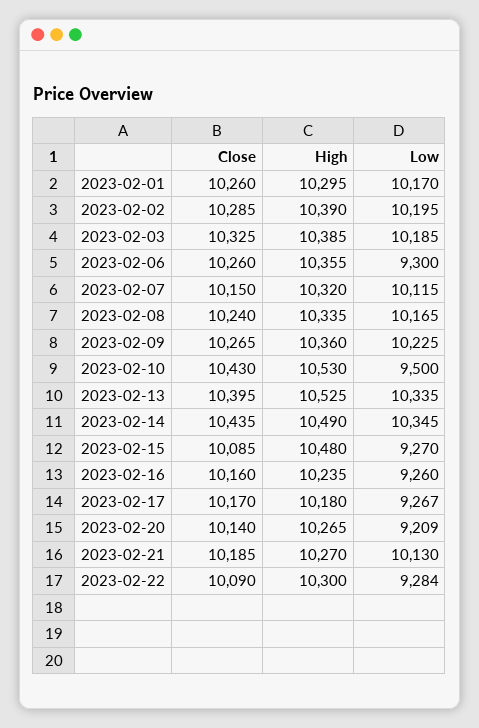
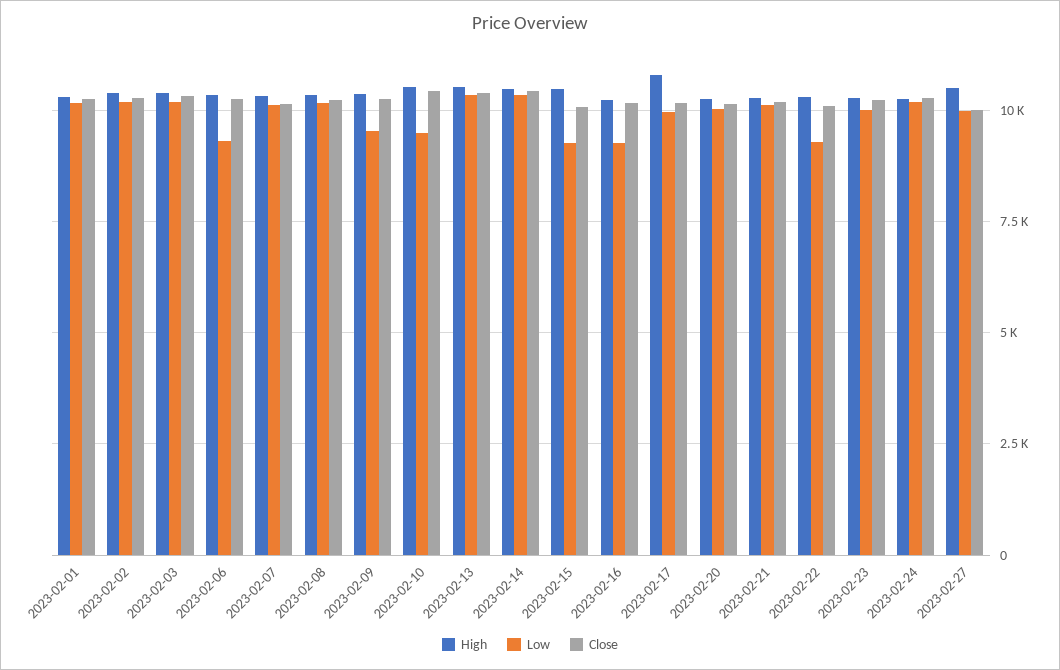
Low, 2023-02-09: 10225 -> 9500
High, 2023-02-17: 10180 -> 10750
Low, 2023-02-17: 9267 -> 10000
Low, 2023-02-20: 9209 -> 10000
High, 2023-02-23: none -> 10250
Low, 2023-02-23: none -> 10000
Close, 2023-02-23: none -> 10250
High, 2023-02-24: none -> 10250
Low, 2023-02-24: none -> 10250
Close, 2023-02-24: none -> 10250
High, 2023-02-27: none -> 10500
Low, 2023-02-27: none -> 10000
Close, 2023-02-27: none -> 10000

